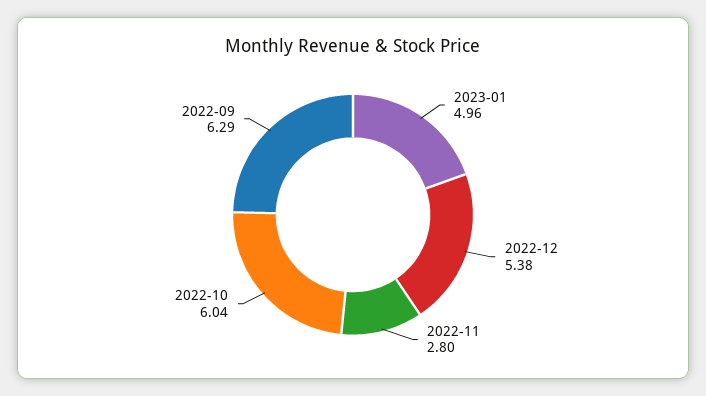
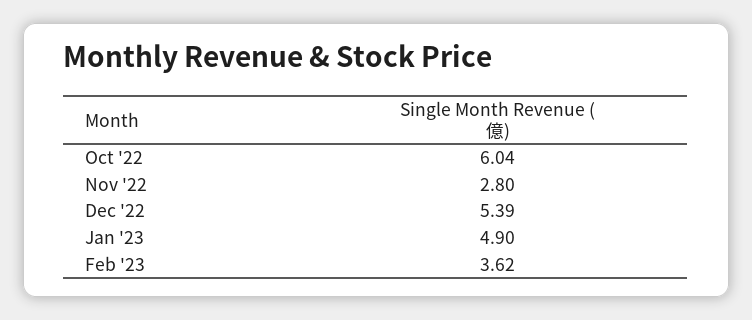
2023-01: 4.96 -> 4.9
2022-12: 5.38 -> 5.39
2022-09: 6.29 -> none
Feb '23: none -> 3.62

